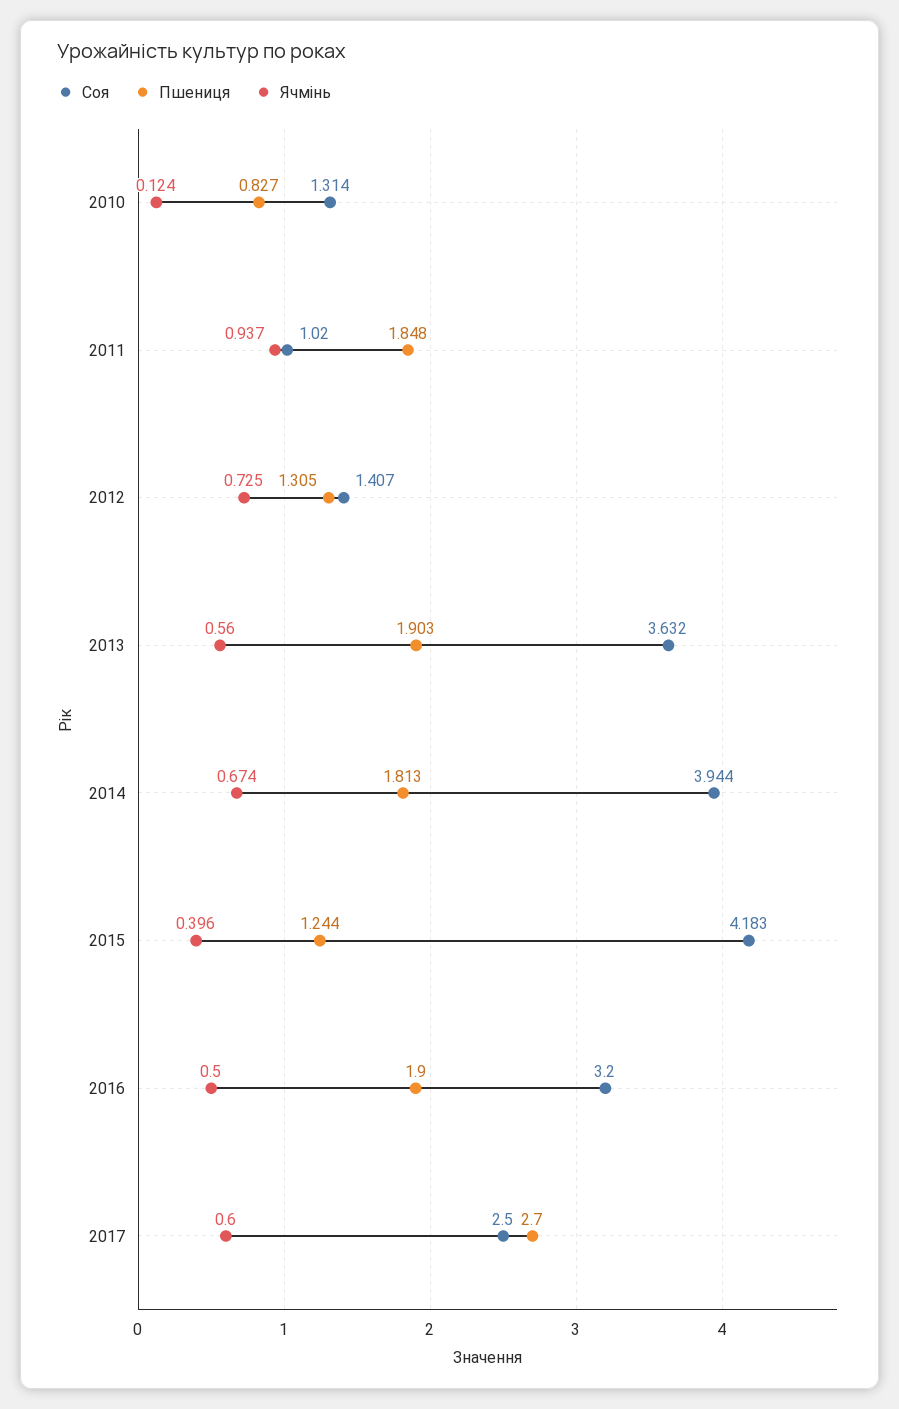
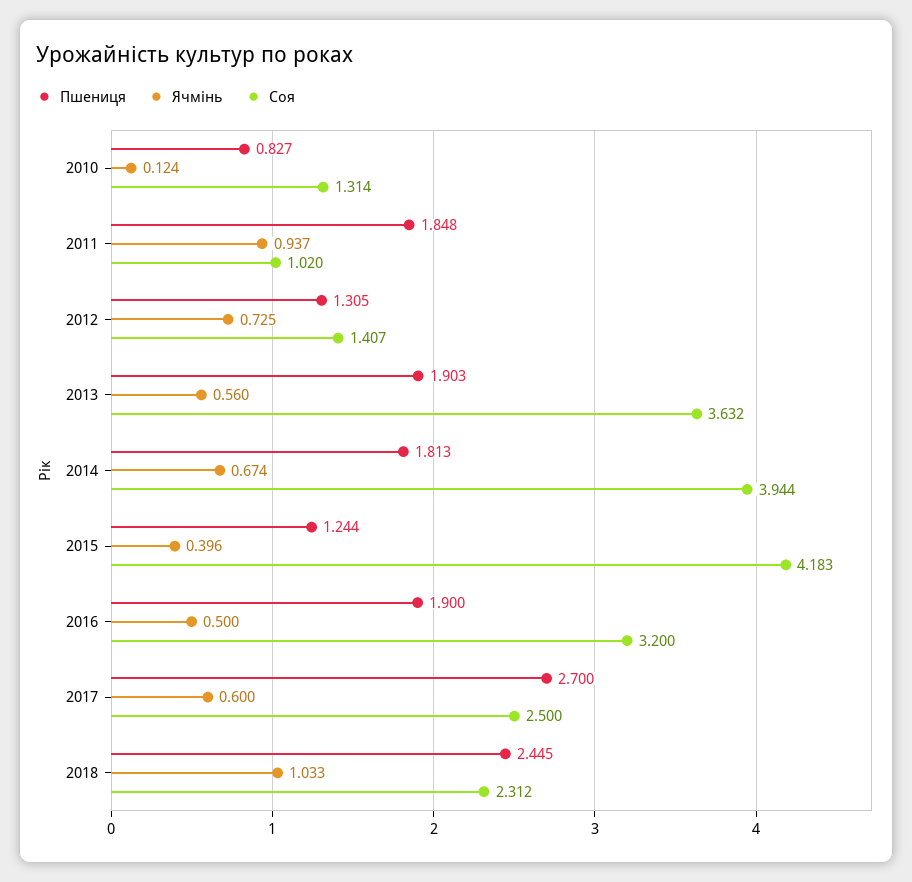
Пшениця, 2018: none -> 2.445
Ячмінь, 2018: none -> 1.033
Соя, 2018: none -> 2.312

